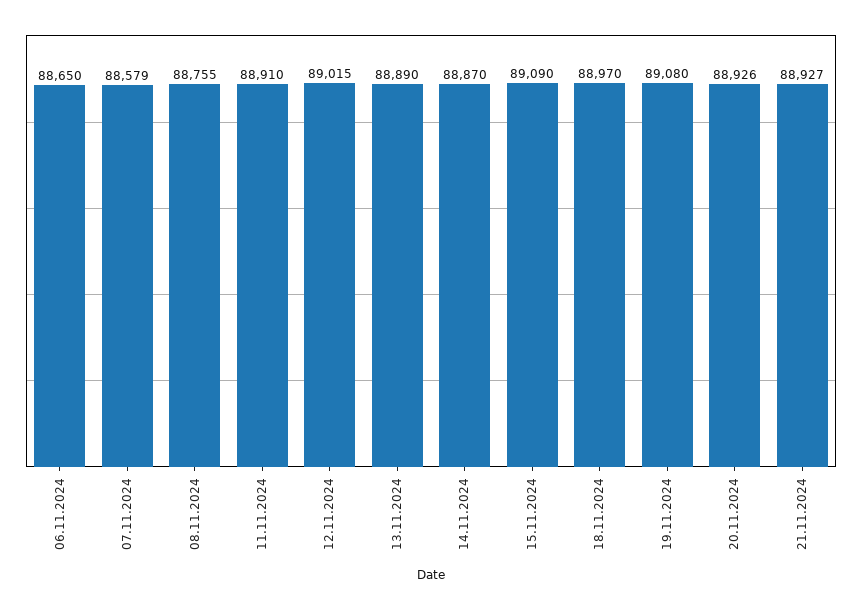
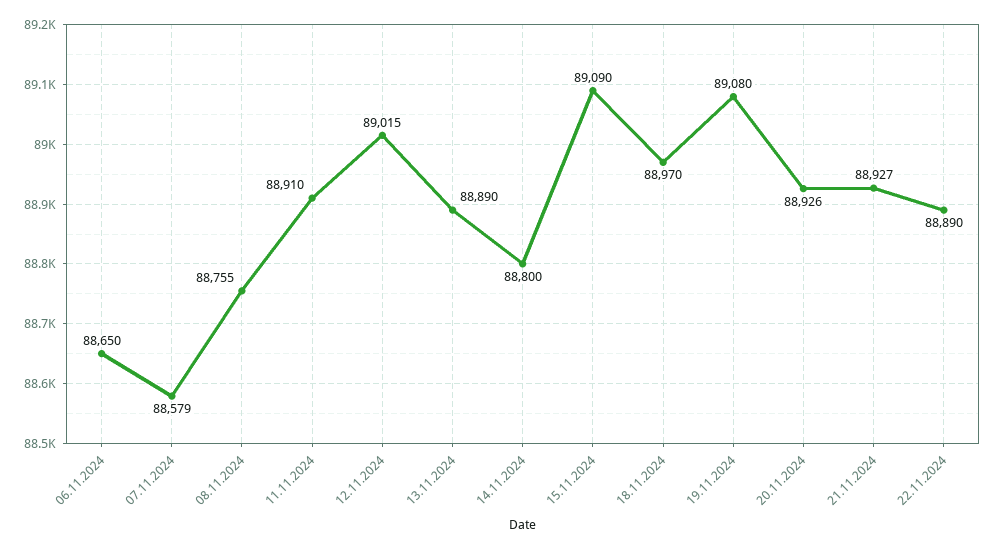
14.11.2024: 88870 -> 88800
22.11.2024: none -> 88890

